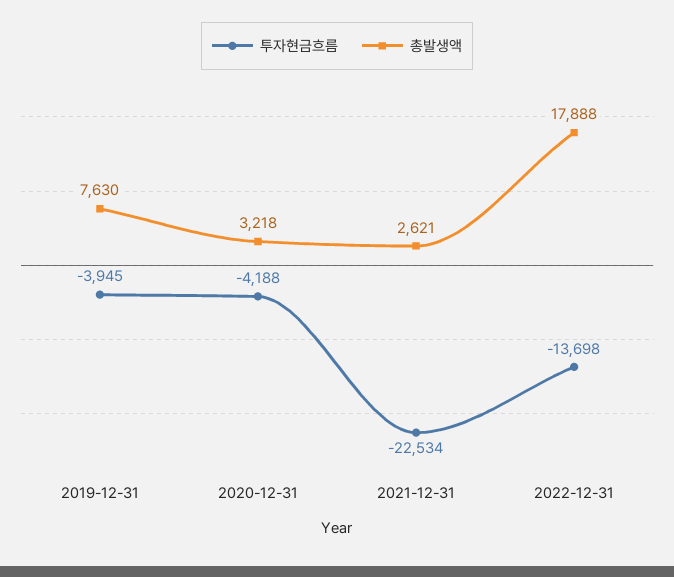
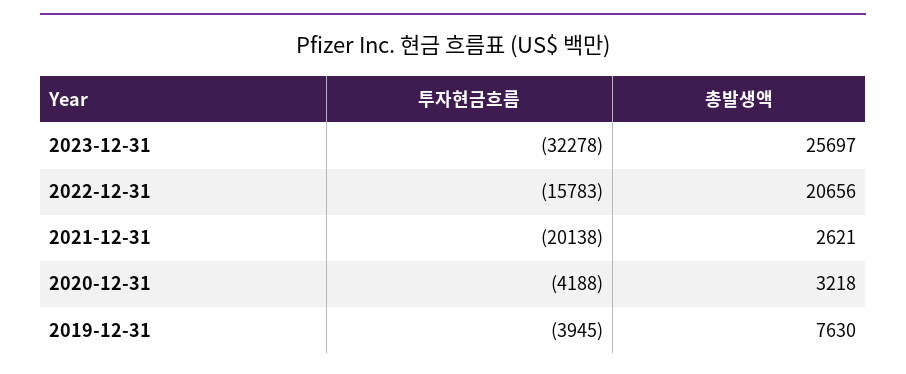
투자현금흐름, 2021-12-31: -22534 -> -20138
투자현금흐름, 2022-12-31: -13698 -> -15783
총발생액, 2022-12-31: 17888 -> 20656
투자현금흐름, 2023-12-31: none -> -32278
총발생액, 2023-12-31: none -> 25697

